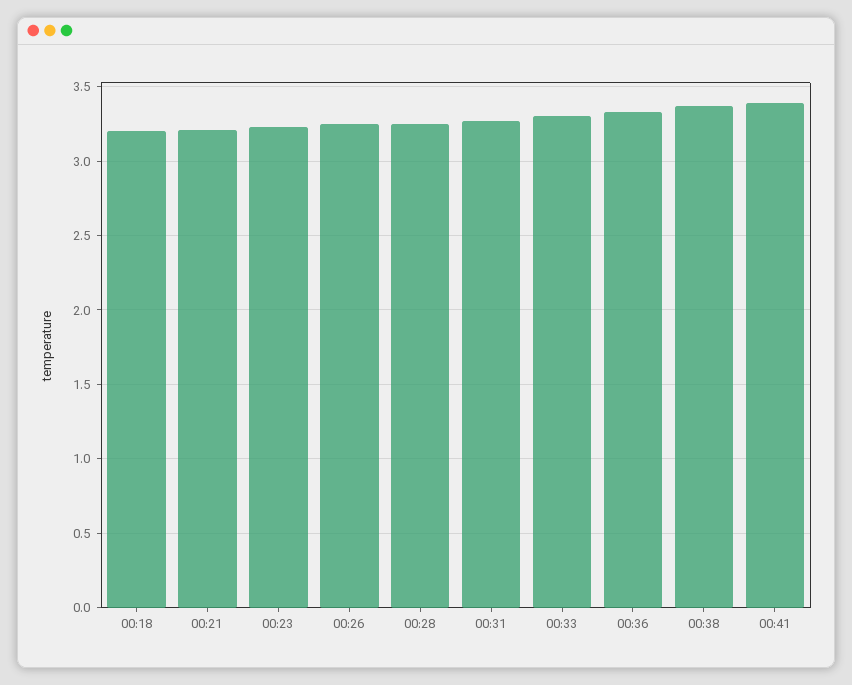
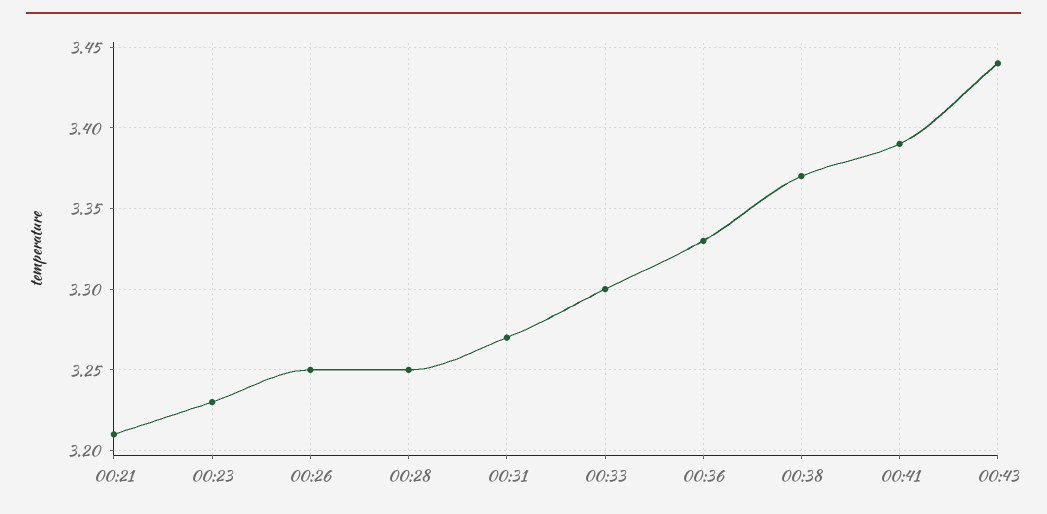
00:18: 3.2 -> none
00:43: none -> 3.44

